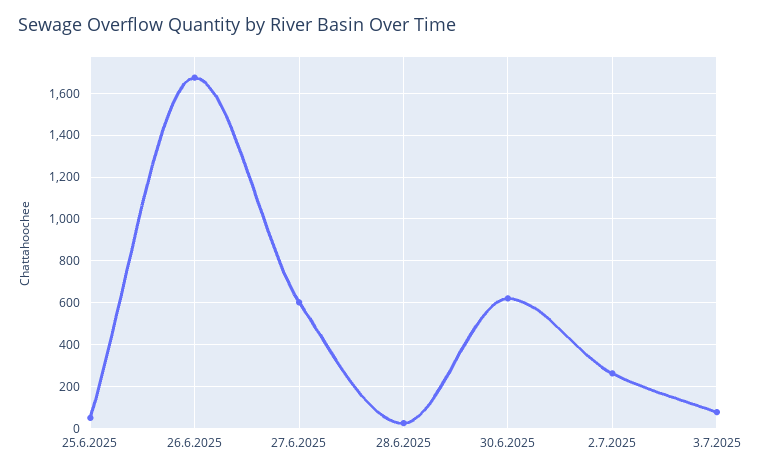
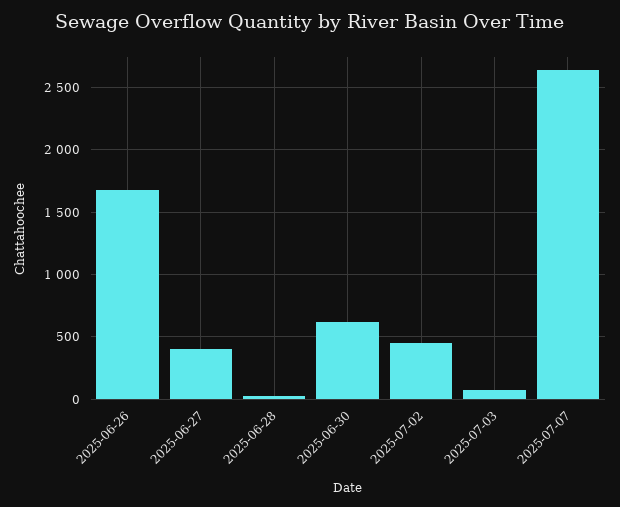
25.6.2025: 50 -> none
27.6.2025: 600 -> 400
2.7.2025: 250 -> 450
2025-07-07: none -> 2650

